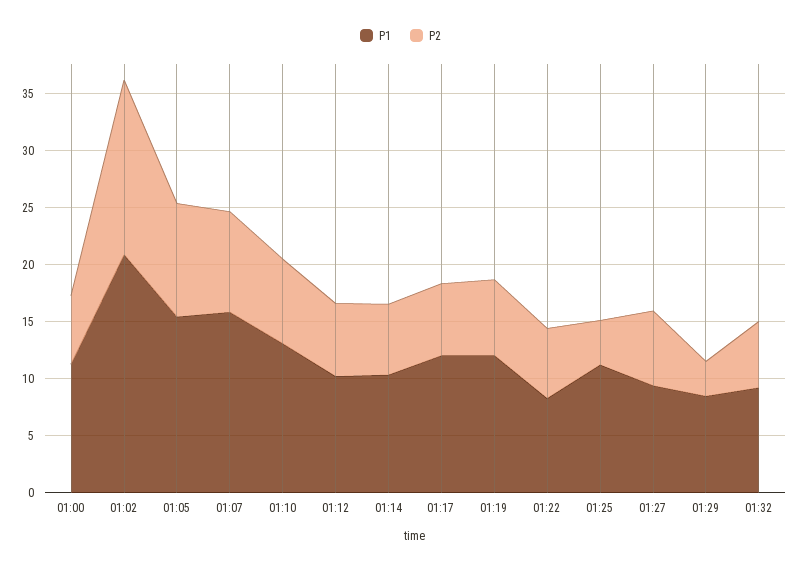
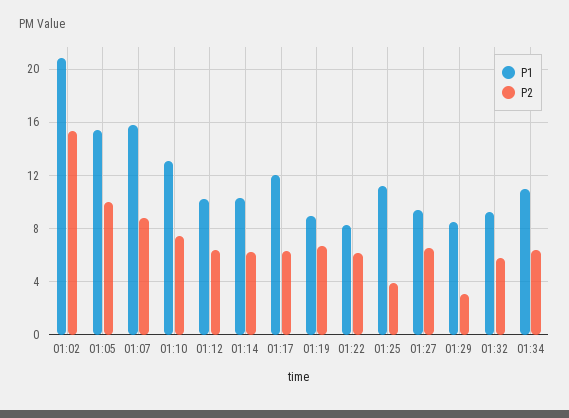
P1, 01:00: 11 -> none
P2, 01:00: 6 -> none
P1, 01:19: 12 -> 9
P1, 01:34: none -> 11
P2, 01:34: none -> 6.5

